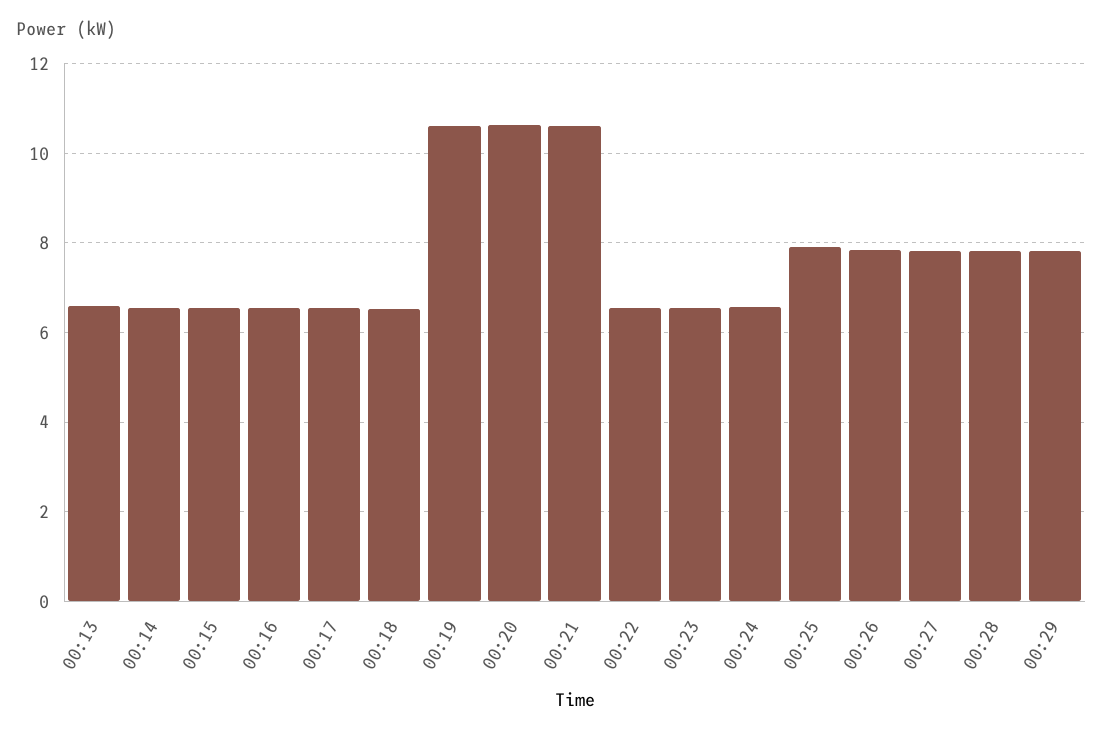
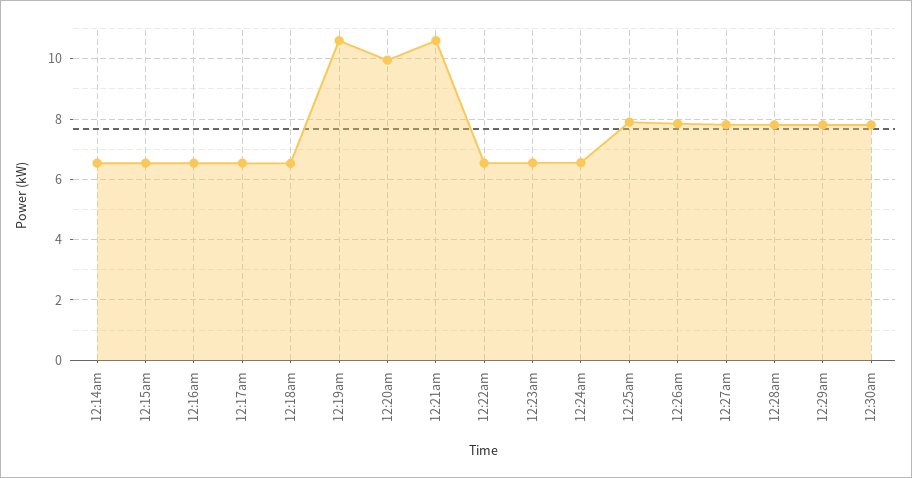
00:13: 6.6 -> none
00:20: 10.6 -> 10
12:30am: none -> 7.8

